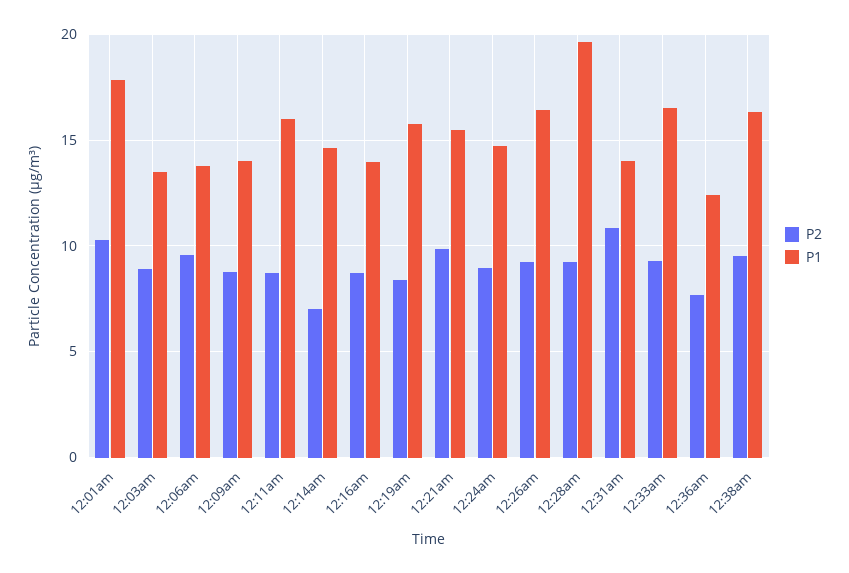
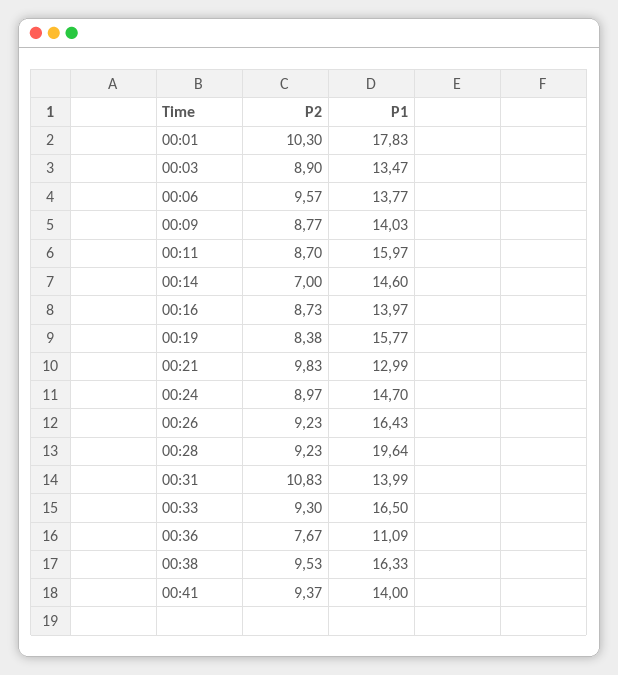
P1, 12:21am: 15.5 -> 12.99
P1, 12:36am: 12.5 -> 11.09
P2, 00:41: none -> 9.37
P1, 00:41: none -> 14

